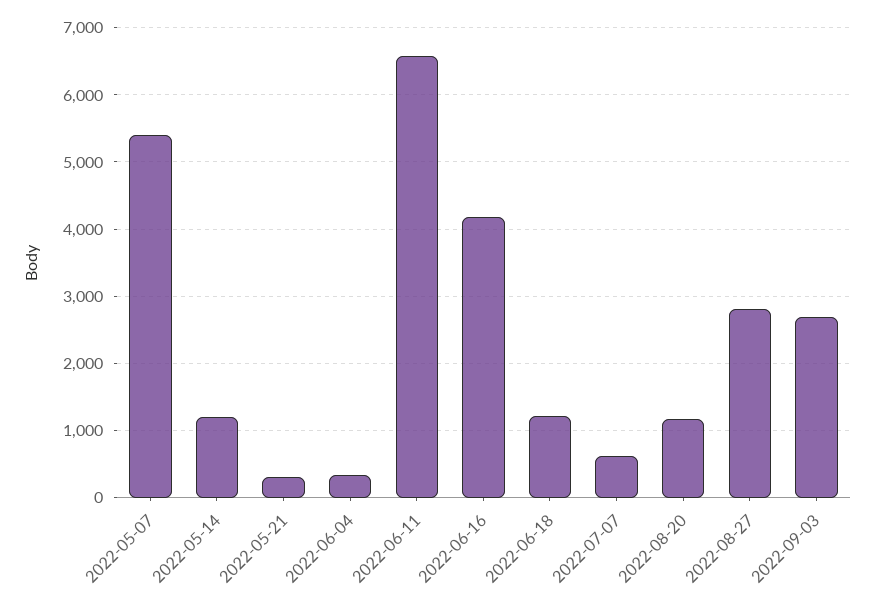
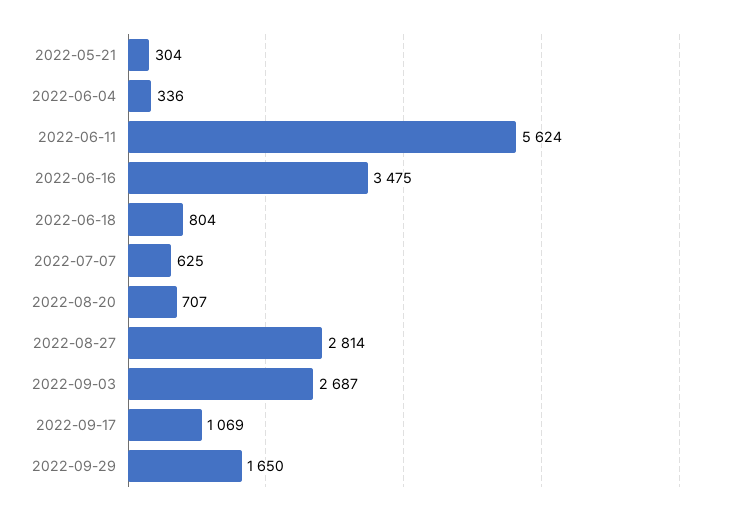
2022-05-07: 5400 -> none
2022-05-14: 1200 -> none
2022-06-11: 6600 -> 5624
2022-06-16: 4200 -> 3475
2022-06-18: 1200 -> 804
2022-08-20: 1200 -> 707
2022-09-17: none -> 1069
2022-09-29: none -> 1650

